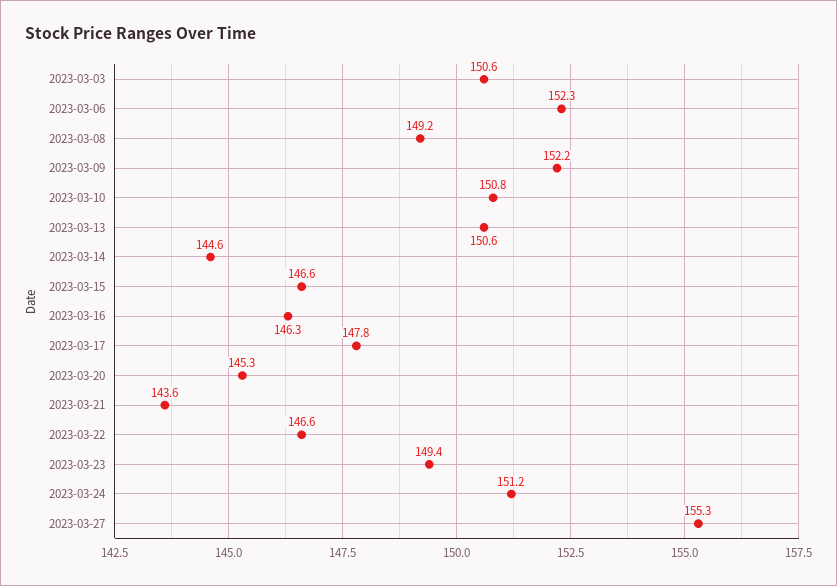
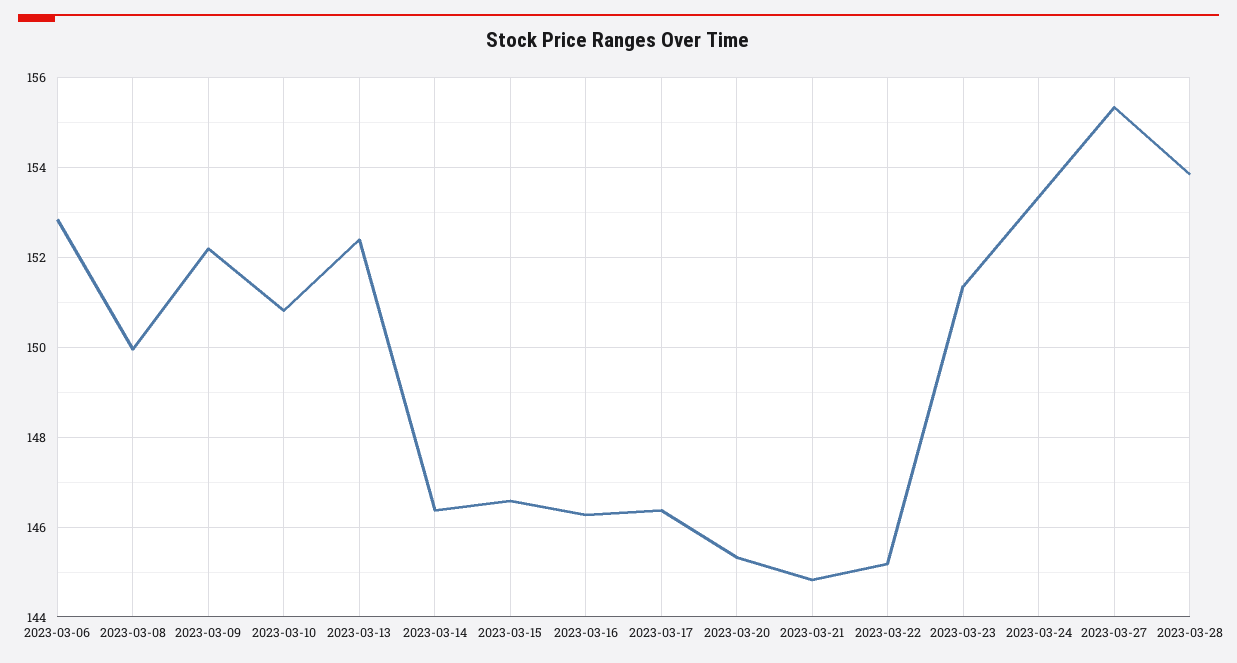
2023-03-03: 150.6 -> none
2023-03-06: 152.3 -> 152.8
2023-03-08: 149.2 -> 150
2023-03-13: 150.6 -> 152.4
2023-03-14: 144.6 -> 146.4
2023-03-17: 147.8 -> 146.4
2023-03-21: 143.6 -> 144.8
2023-03-22: 146.6 -> 145.2
2023-03-23: 149.4 -> 151.4
2023-03-24: 151.2 -> 153.4
2023-03-28: none -> 153.8

